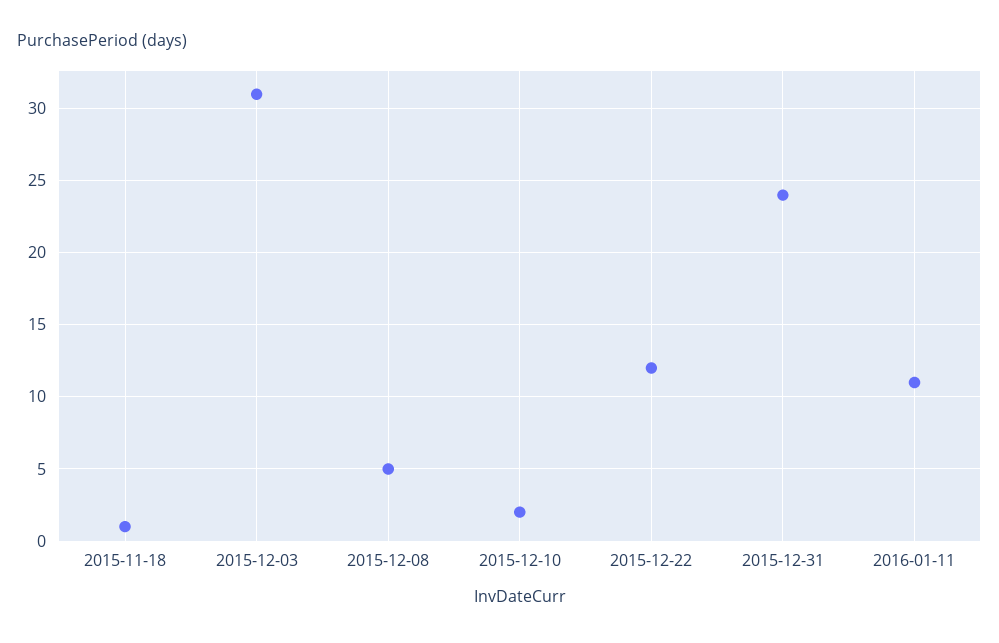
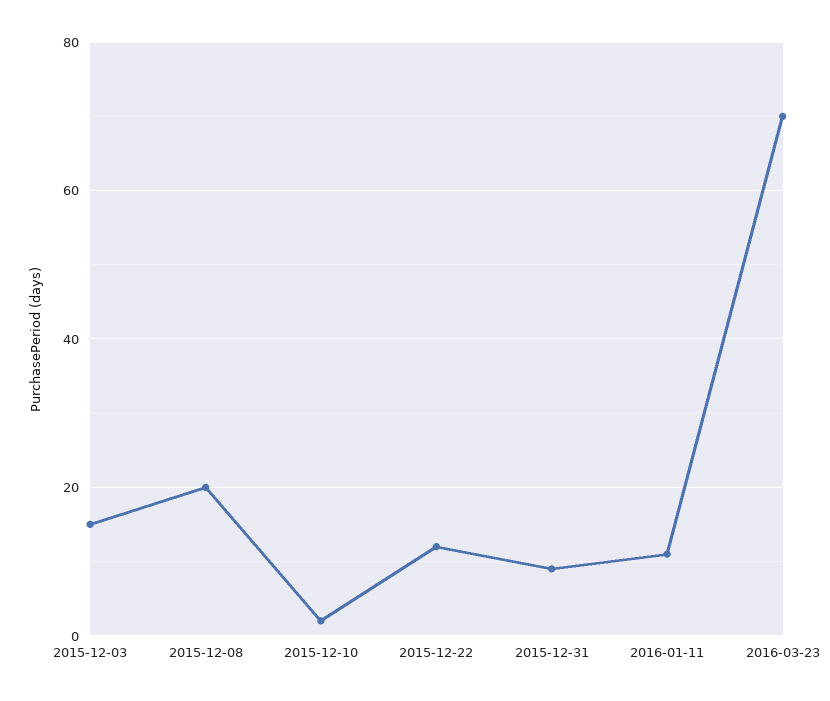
2015-11-18: 1 -> none
2015-12-03: 31 -> 15
2015-12-08: 5 -> 20
2015-12-31: 24 -> 10
2016-03-23: none -> 70

